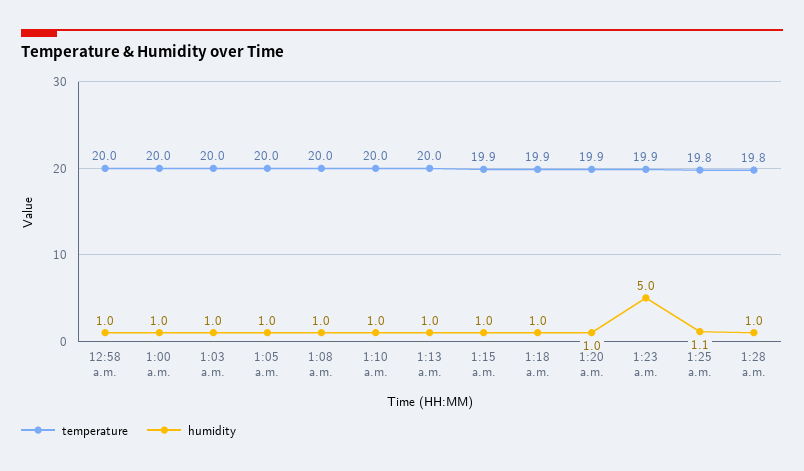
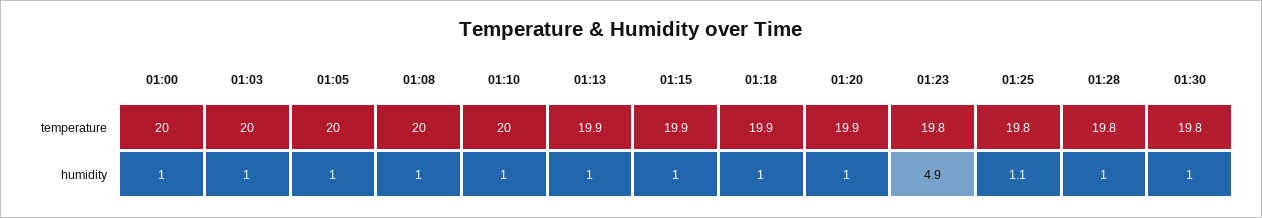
temperature, 12:58 a.m.: 20 -> none
humidity, 12:58 a.m.: 1 -> none
temperature, 1:13 a.m.: 20 -> 19.9
temperature, 1:23 a.m.: 19.9 -> 19.8
humidity, 1:23 a.m.: 5 -> 4.9
temperature, 01:30: none -> 19.8
humidity, 01:30: none -> 1

